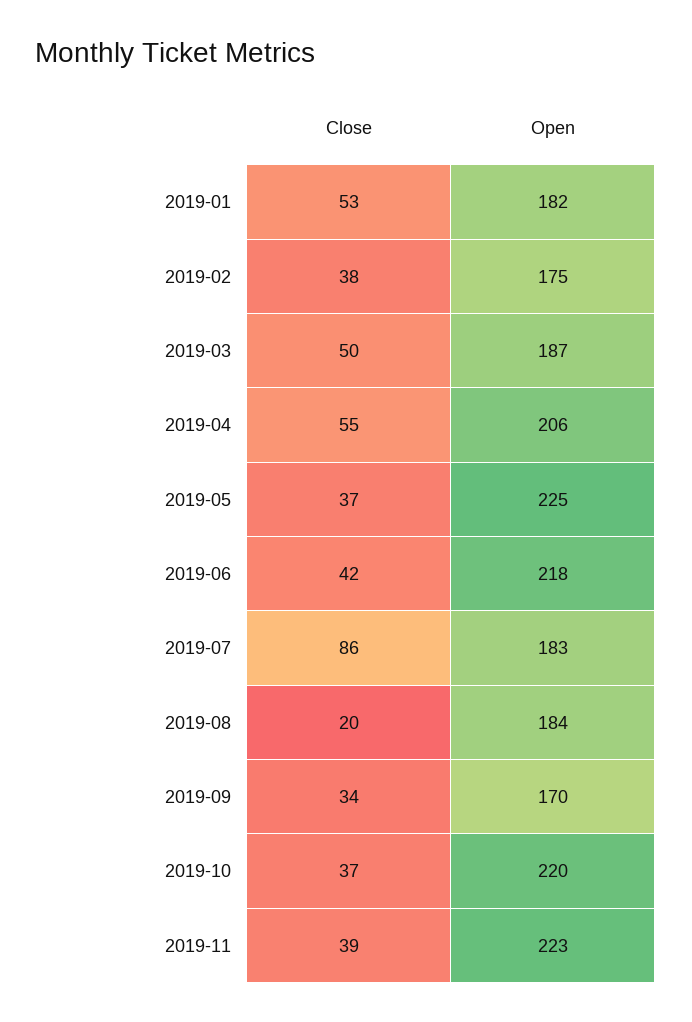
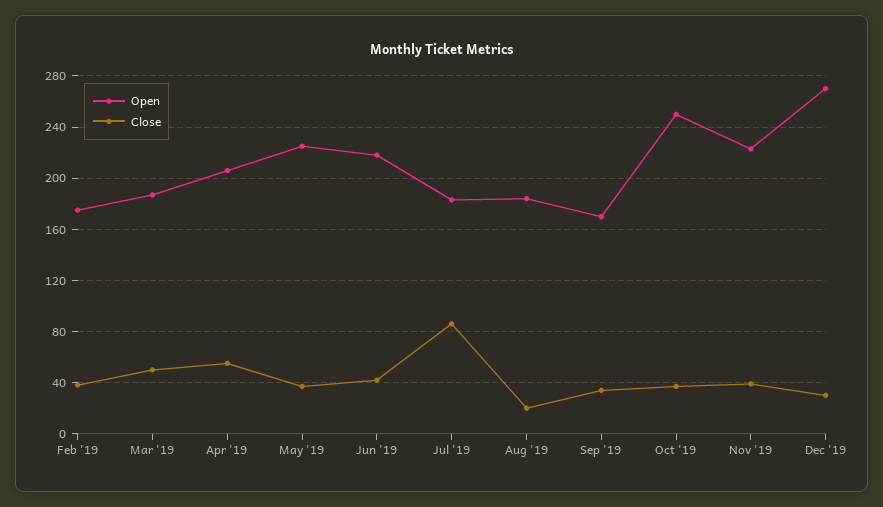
Close, 2019-01: 53 -> none
Open, 2019-01: 182 -> none
Open, 2019-10: 220 -> 250
Open, Dec '19: none -> 270
Close, Dec '19: none -> 30

